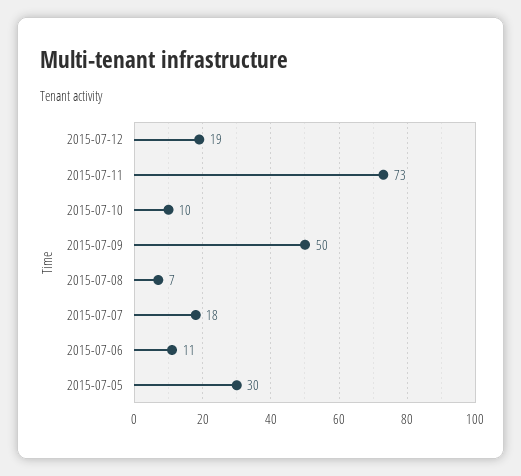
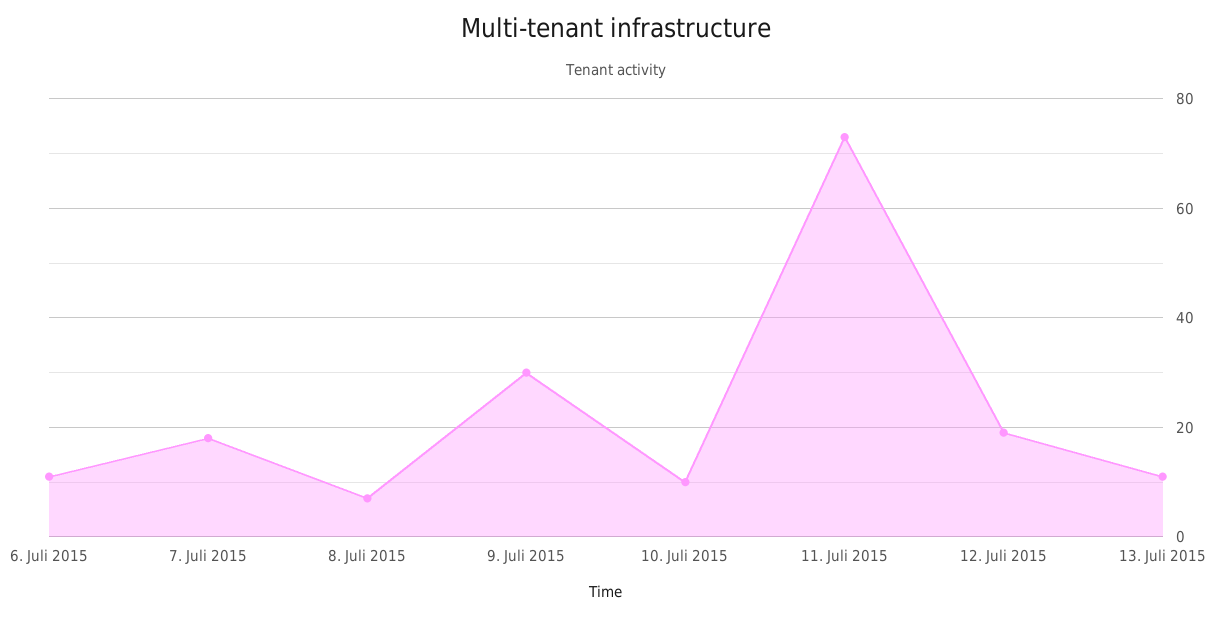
2015-07-09: 50 -> 30
2015-07-05: 30 -> none
13. Juli 2015: none -> 10

